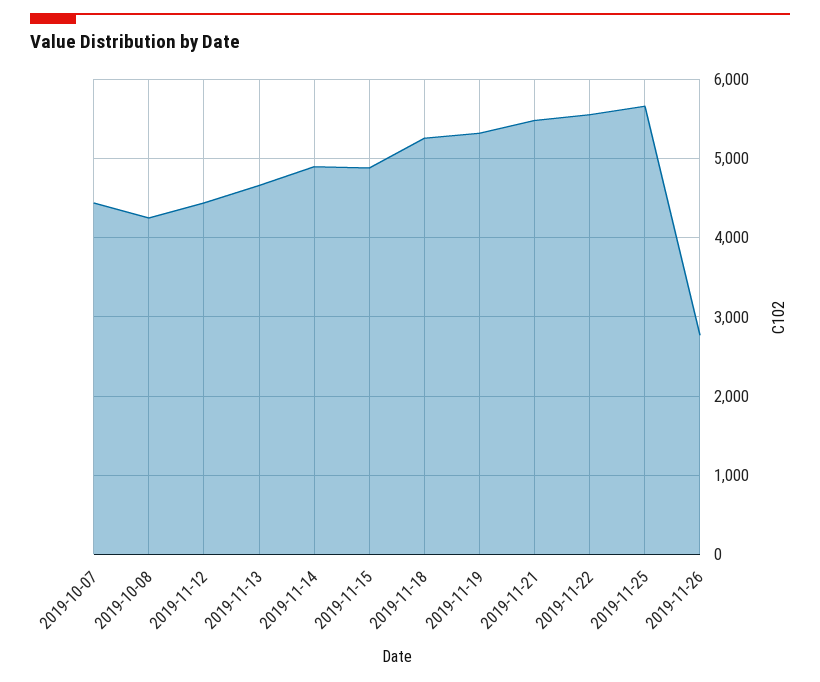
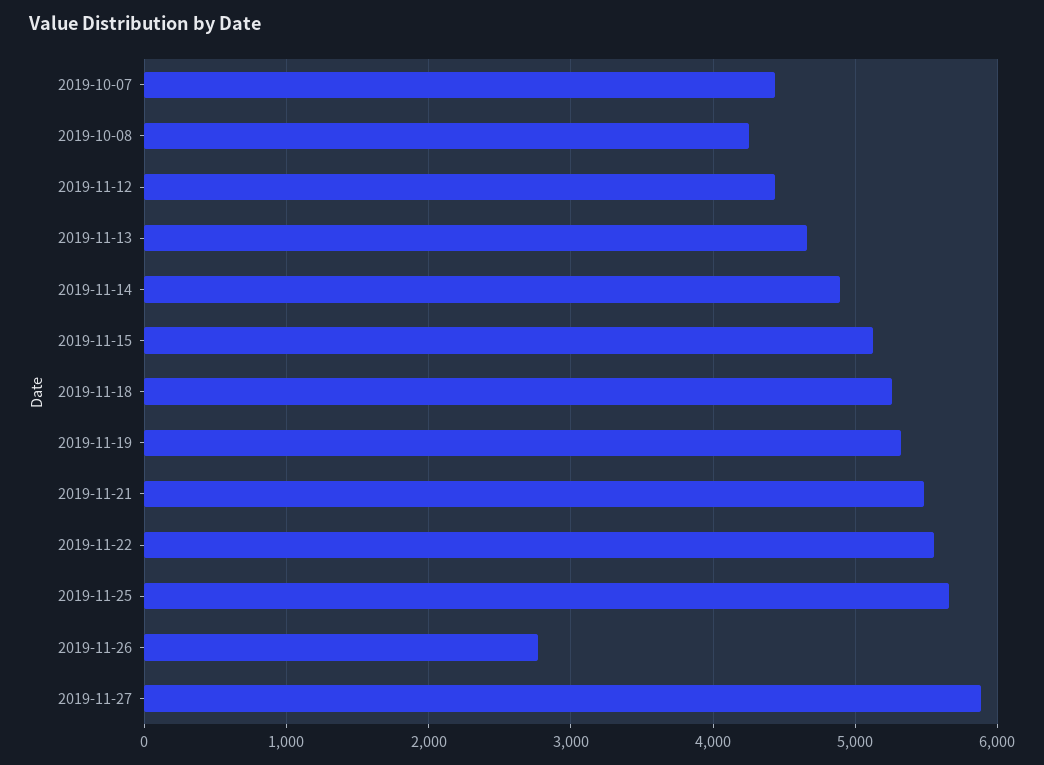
2019-11-15: 4900 -> 5100
2019-11-27: none -> 5900

